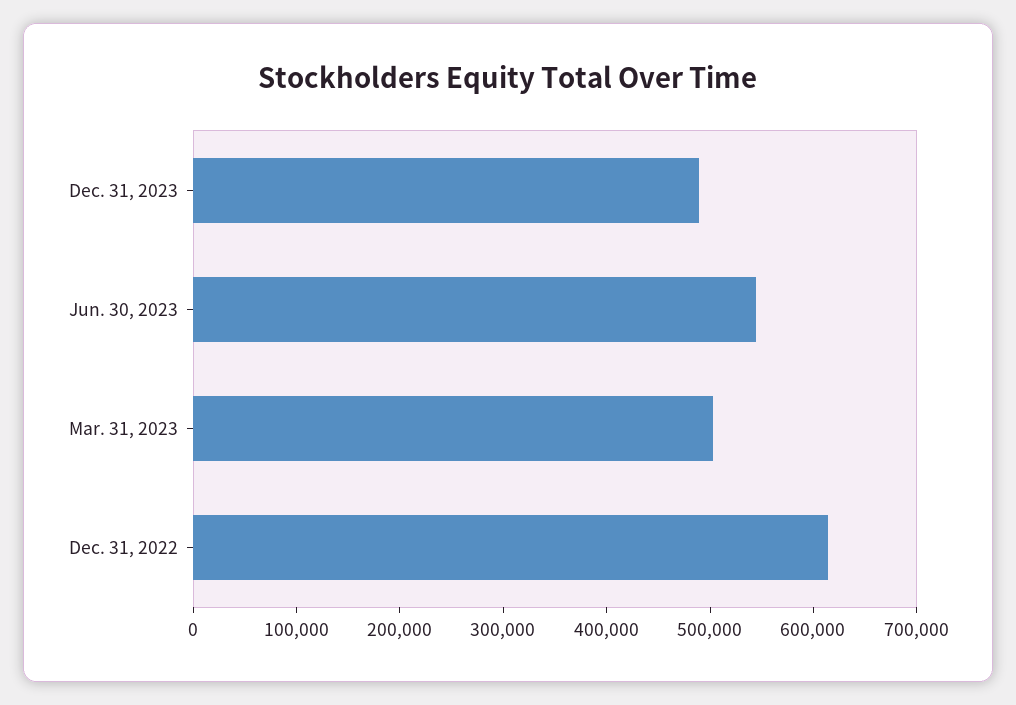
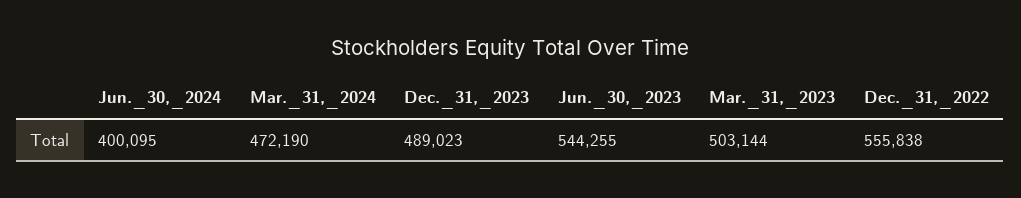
Dec. 31, 2022: 620000 -> 555838
Jun._30,_2024: none -> 400095
Mar._31,_2024: none -> 472190

